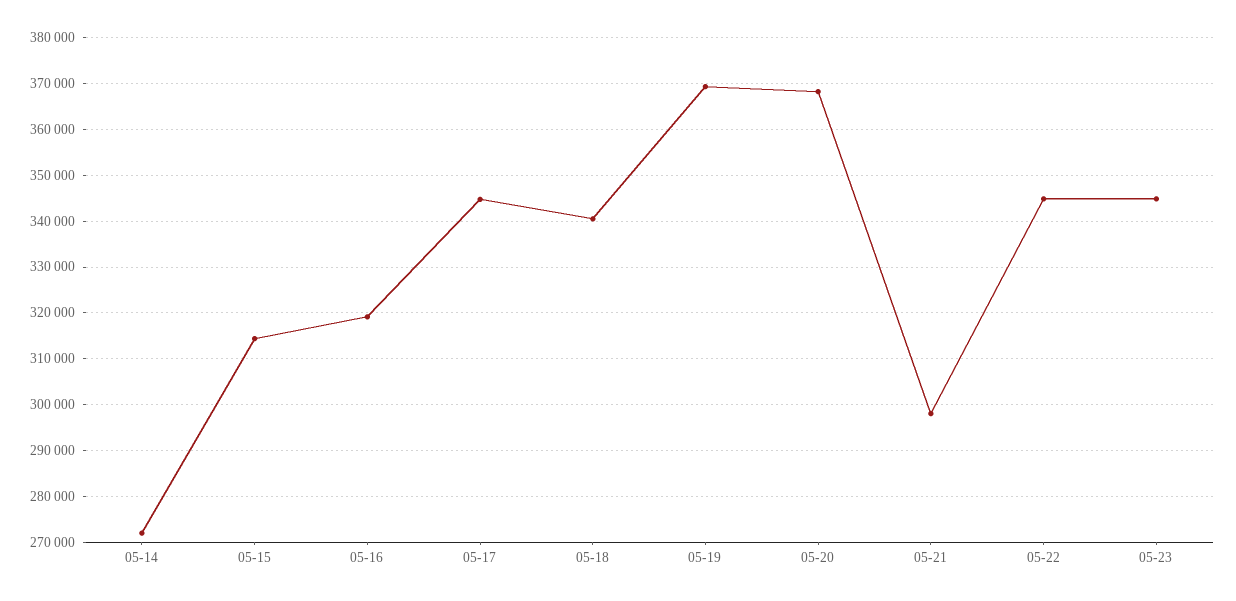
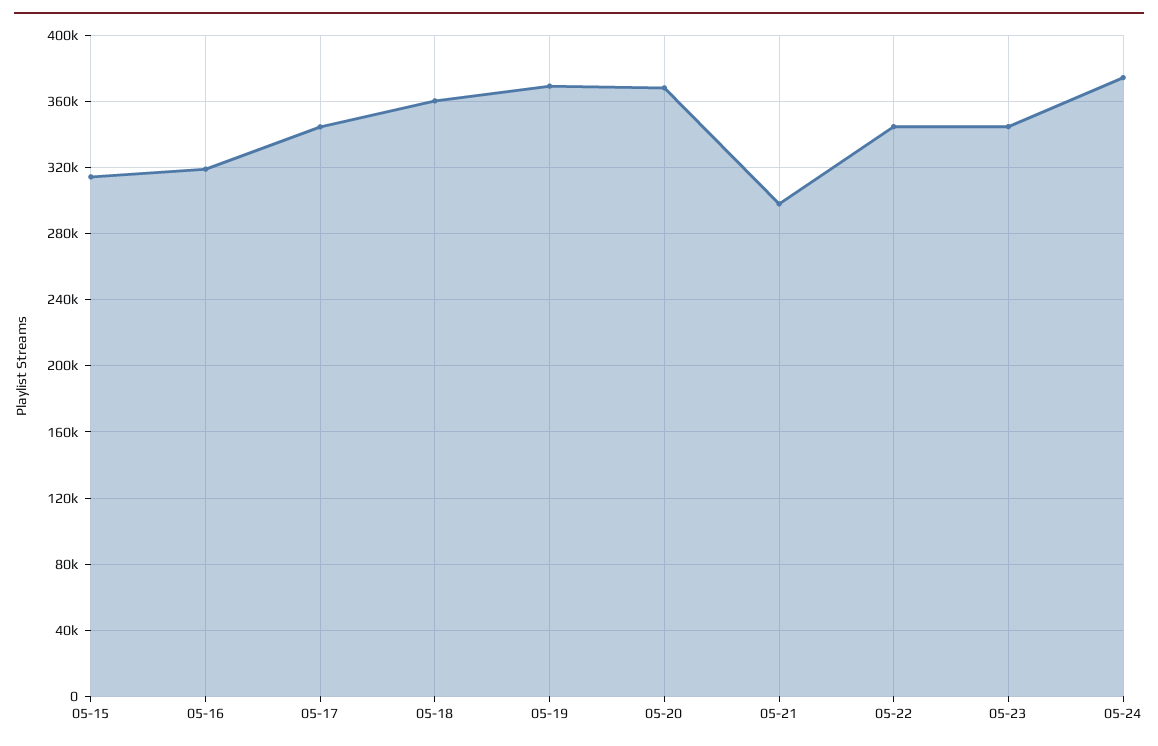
05-14: 272000 -> none
05-18: 340000 -> 360000
05-24: none -> 375000

